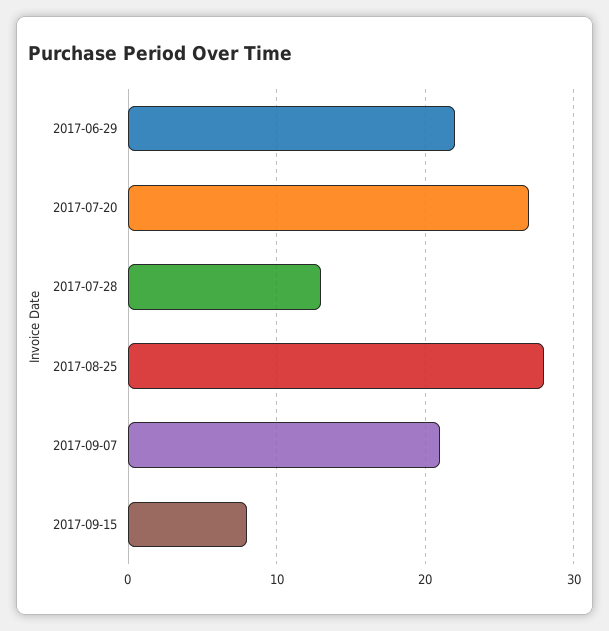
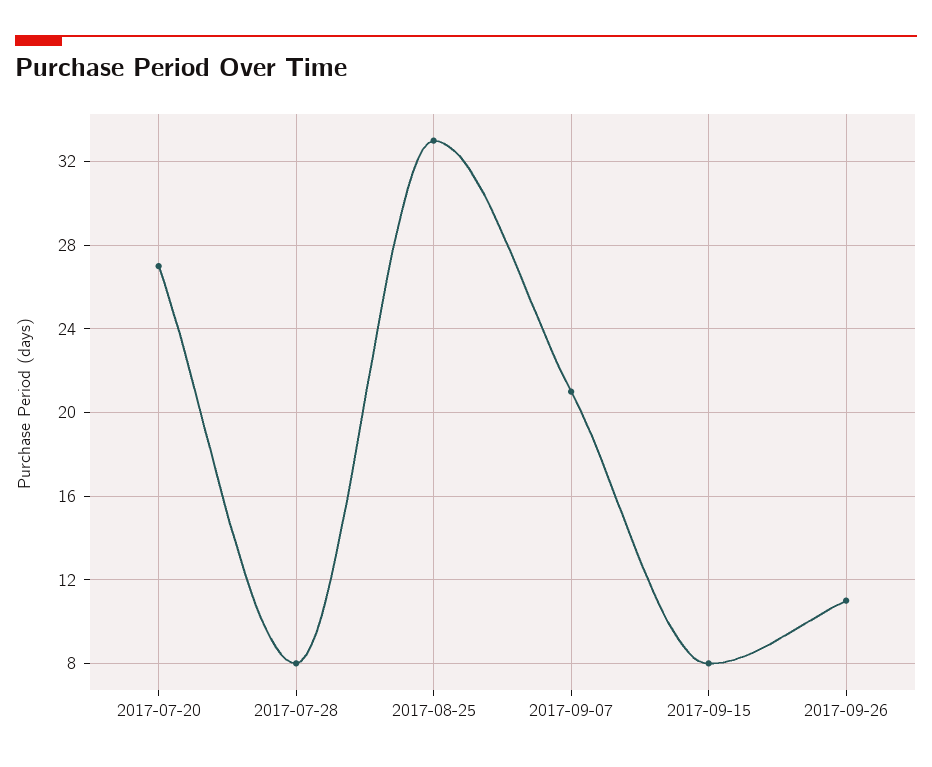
2017-06-29: 22 -> none
2017-07-28: 13 -> 8
2017-08-25: 28 -> 33
2017-09-26: none -> 11

